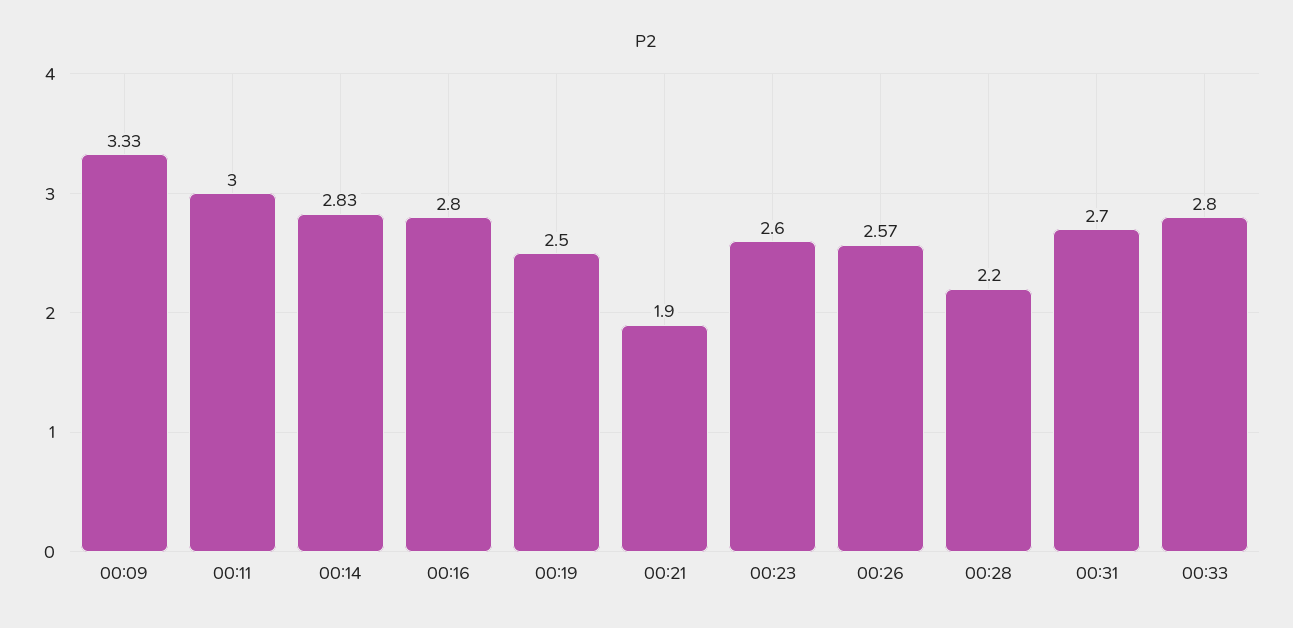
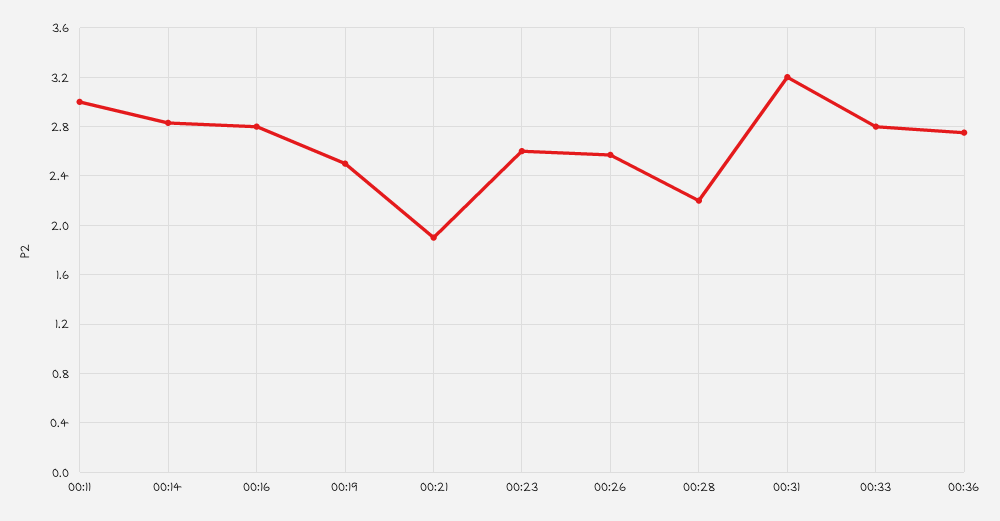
00:09: 3.33 -> none
00:31: 2.7 -> 3.2
00:36: none -> 2.75

